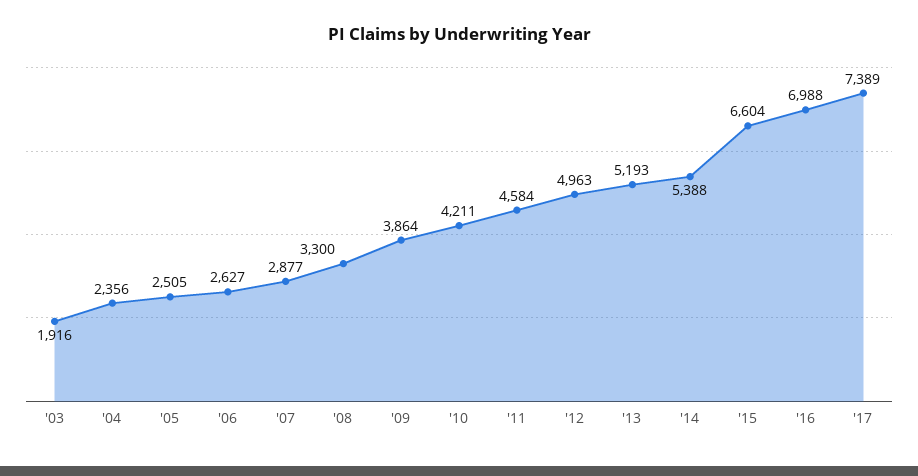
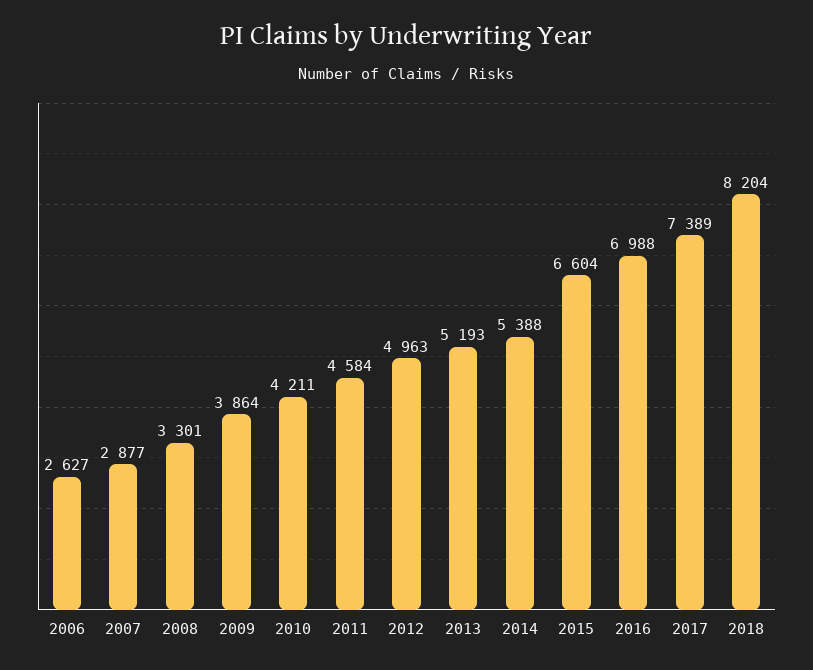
'03: 1916 -> none
'04: 2356 -> none
'05: 2505 -> none
'08: 3300 -> 3301
2018: none -> 8204

